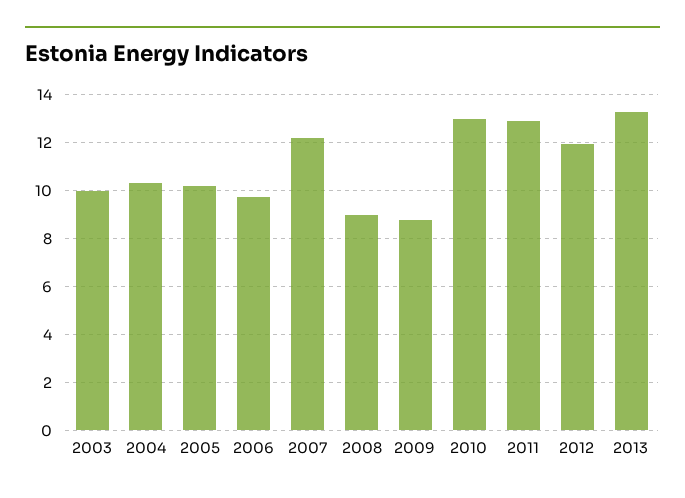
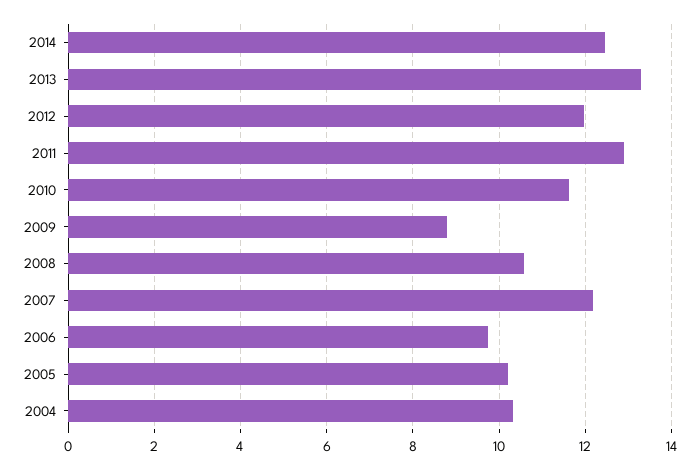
2003: 10 -> none
2008: 9 -> 10.6
2010: 13 -> 11.6
2014: none -> 12.4

